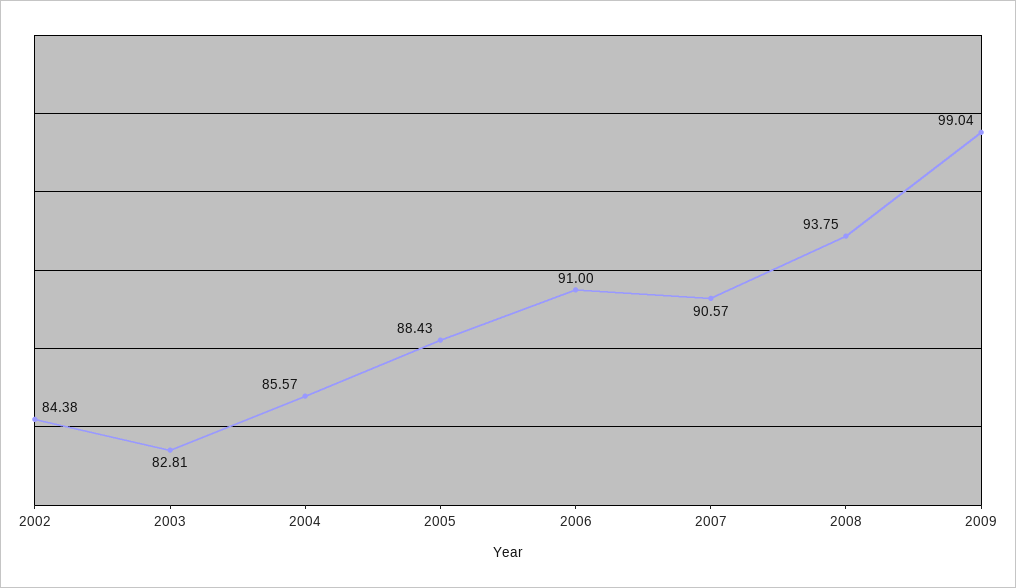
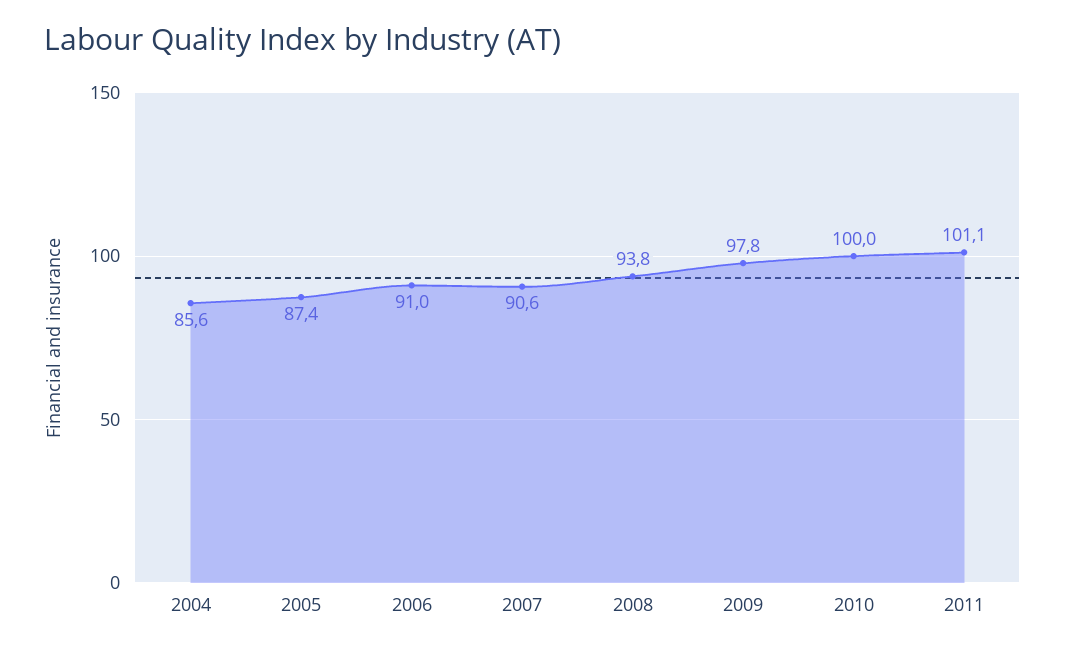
2002: 84.38 -> none
2003: 82.81 -> none
2005: 88.43 -> 87.4
2009: 99.04 -> 97.8
2010: none -> 100
2011: none -> 101.1

